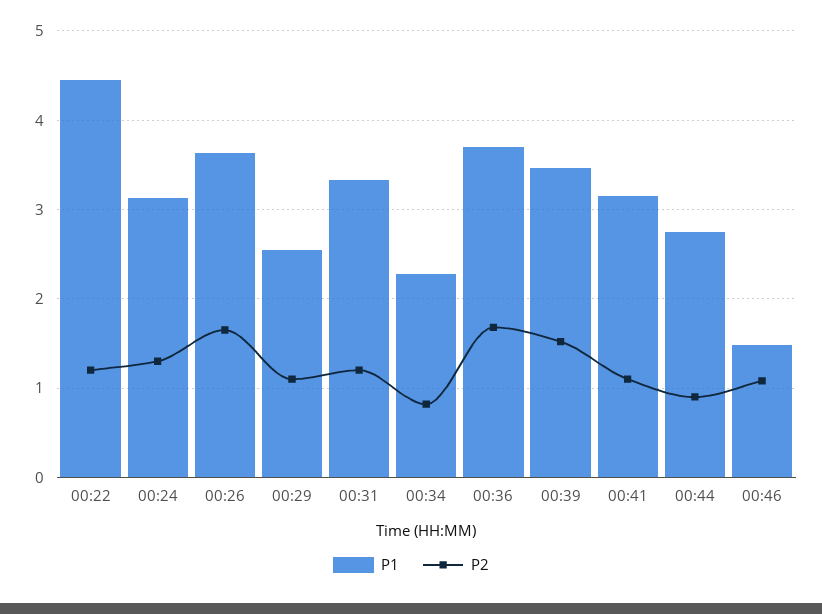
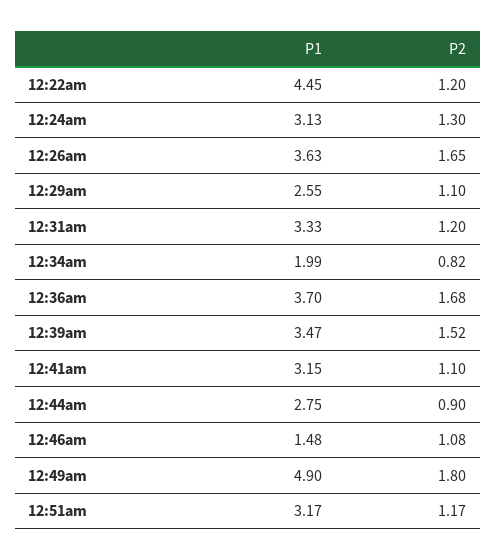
P1, 00:34: 2.3 -> 1.99
P1, 12:49am: none -> 4.9
P2, 12:49am: none -> 1.8
P1, 12:51am: none -> 3.17
P2, 12:51am: none -> 1.17

